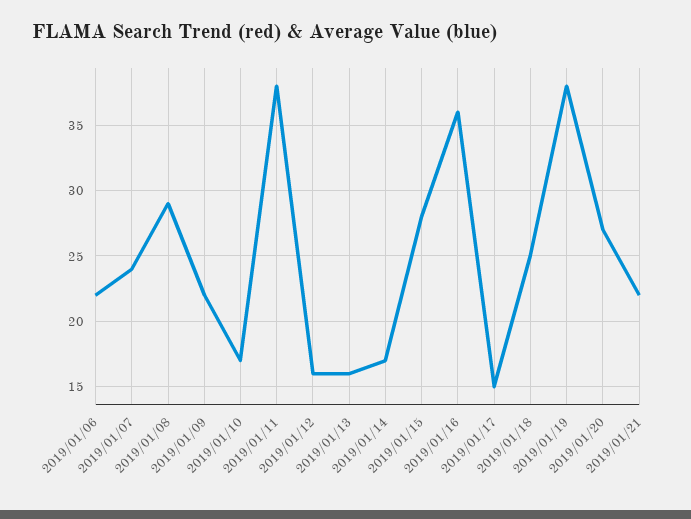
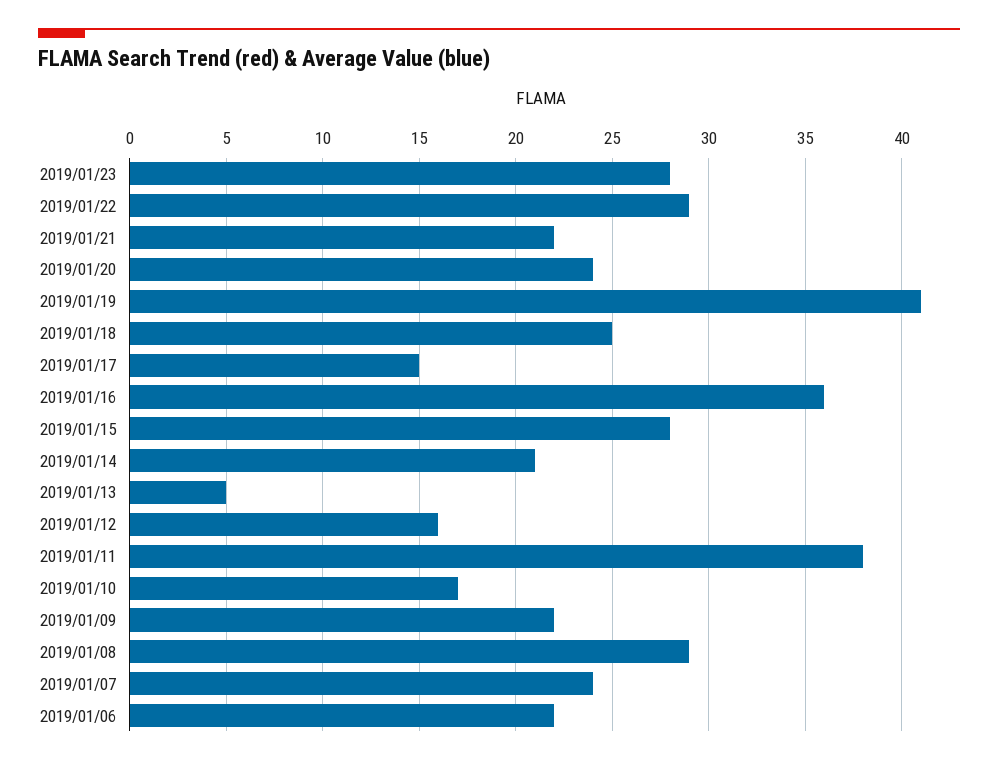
2019/01/13: 16 -> 5
2019/01/14: 17 -> 21
2019/01/19: 38 -> 41
2019/01/20: 27 -> 24
2019/01/23: none -> 28
2019/01/22: none -> 29

